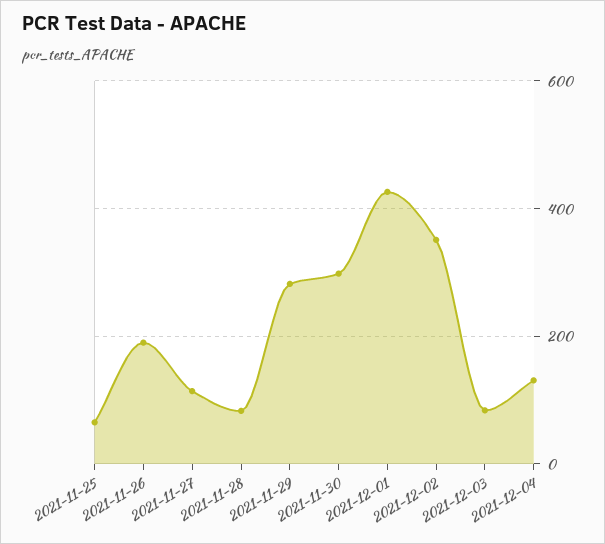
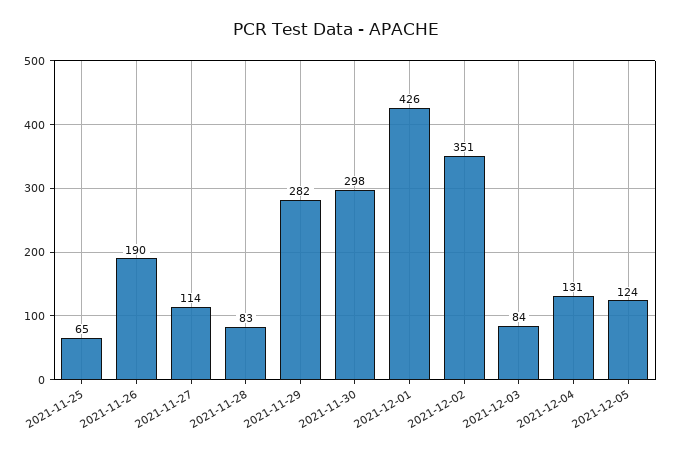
2021-12-05: none -> 124

